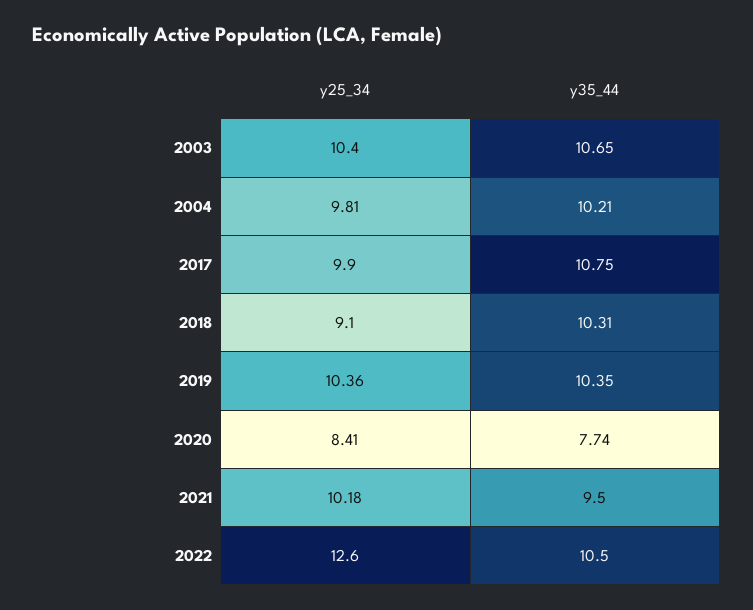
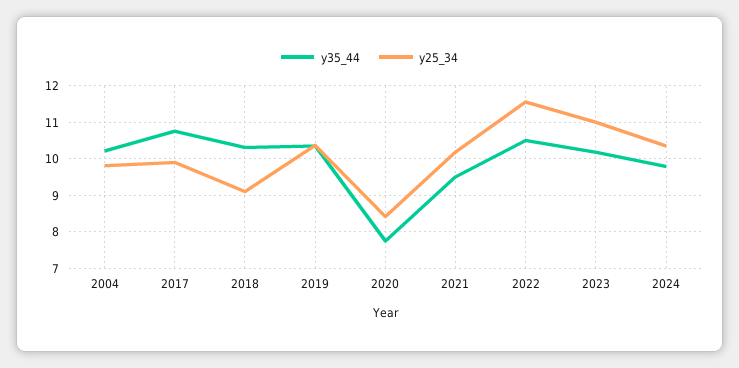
y25_34, 2003: 10.4 -> none
y35_44, 2003: 10.65 -> none
y25_34, 2022: 12.6 -> 11.6
y35_44, 2023: none -> 10.2
y25_34, 2023: none -> 11
y35_44, 2024: none -> 9.8
y25_34, 2024: none -> 10.4

